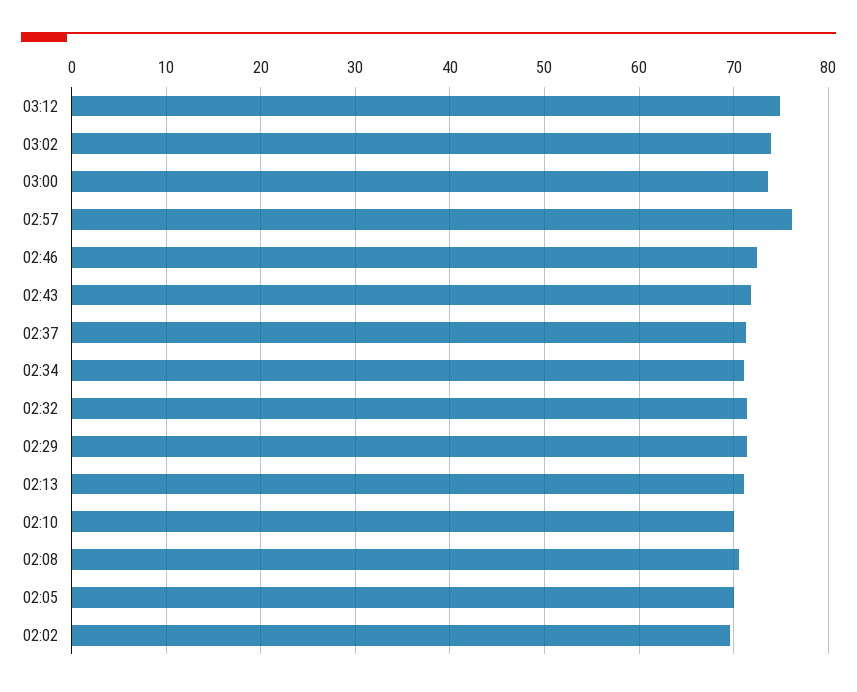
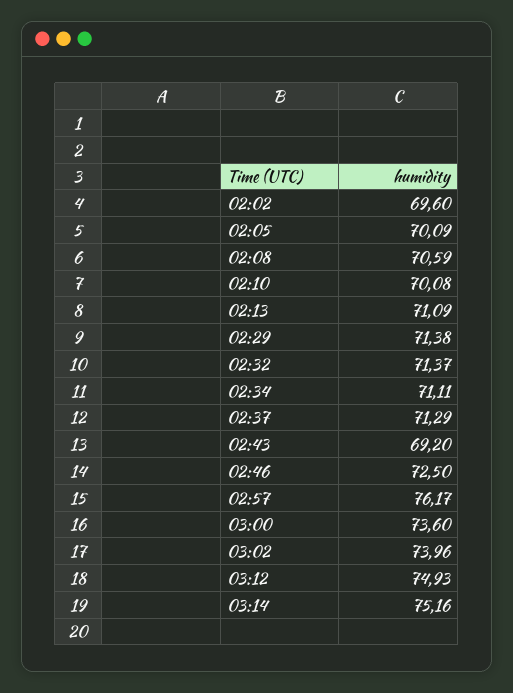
02:43: 72 -> 69.2
03:14: none -> 75.16

